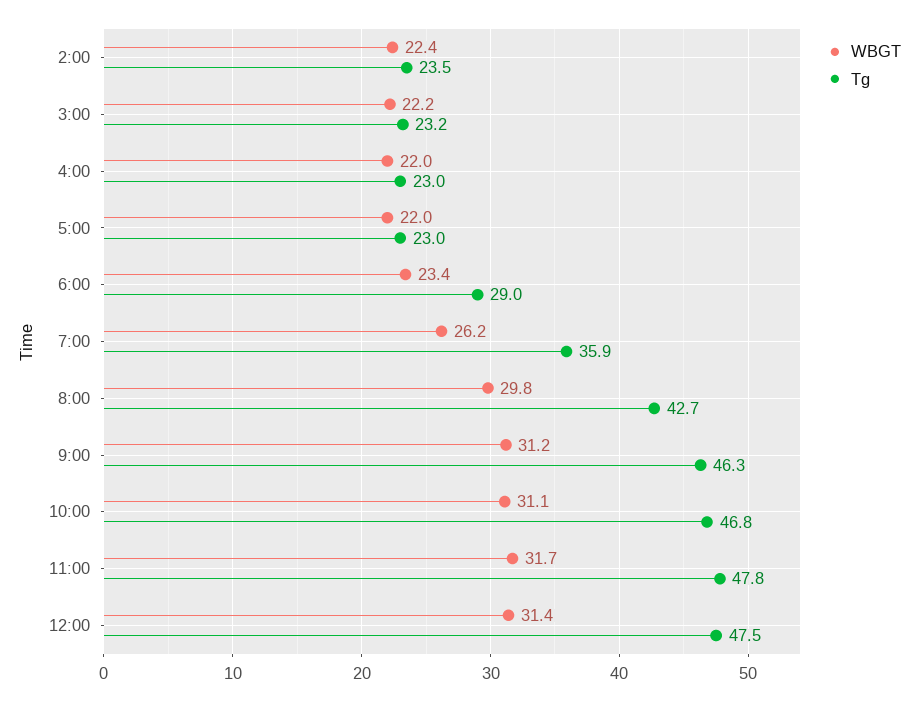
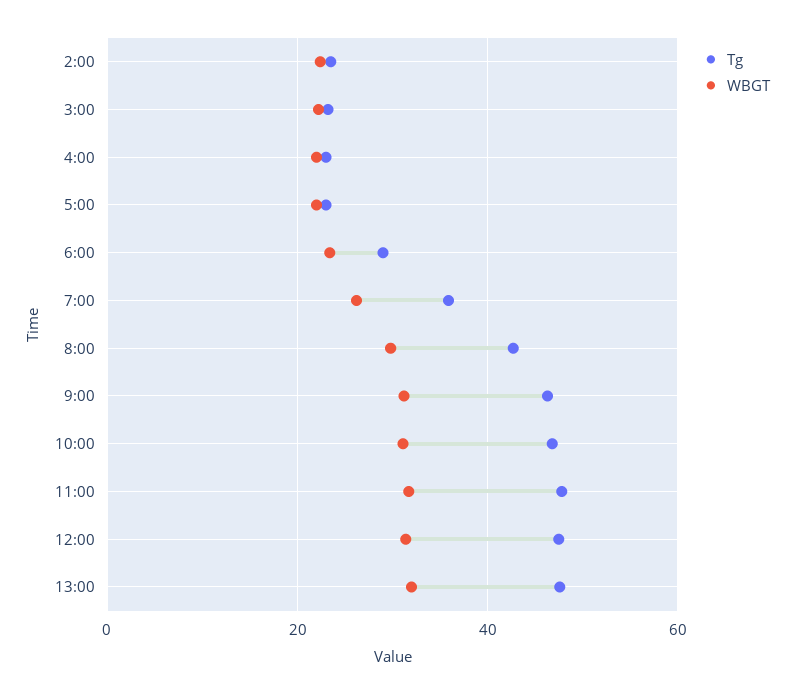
Tg, 13:00: none -> 48
WBGT, 13:00: none -> 32

